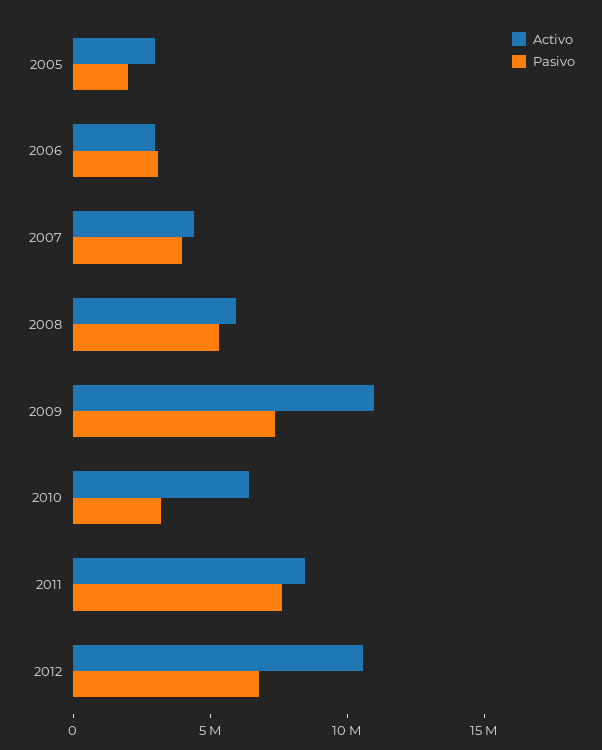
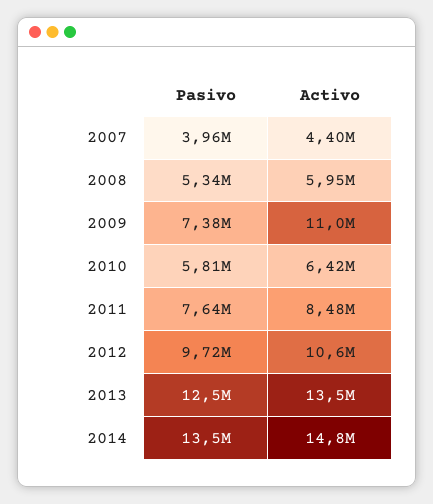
Activo, 2005: 3000000 -> none
Pasivo, 2005: 2000000 -> none
Activo, 2006: 3000000 -> none
Pasivo, 2006: 3000000 -> none
Pasivo, 2010: 3000000 -> 5810000
Pasivo, 2012: 7000000 -> 9720000
Pasivo, 2013: none -> 12500000
Activo, 2013: none -> 13500000
Pasivo, 2014: none -> 13500000
Activo, 2014: none -> 14800000

